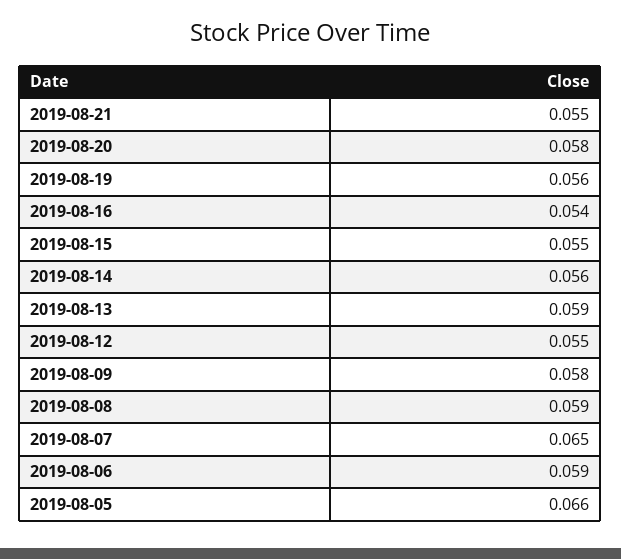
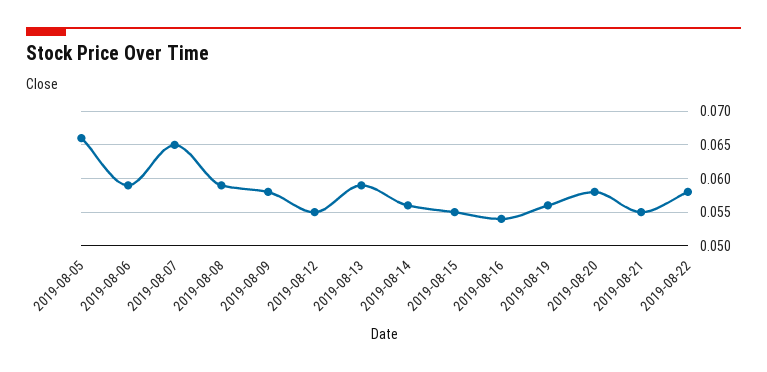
2019-08-22: none -> 0.058

